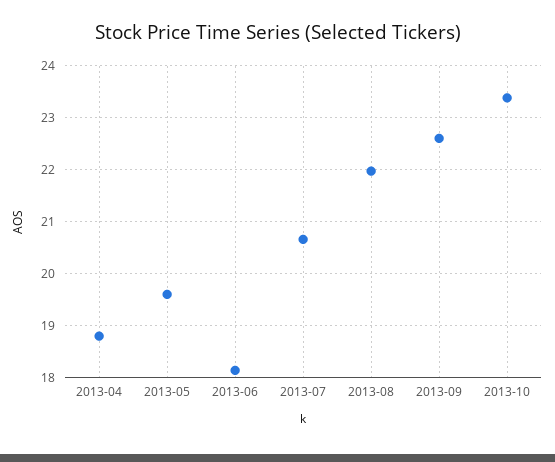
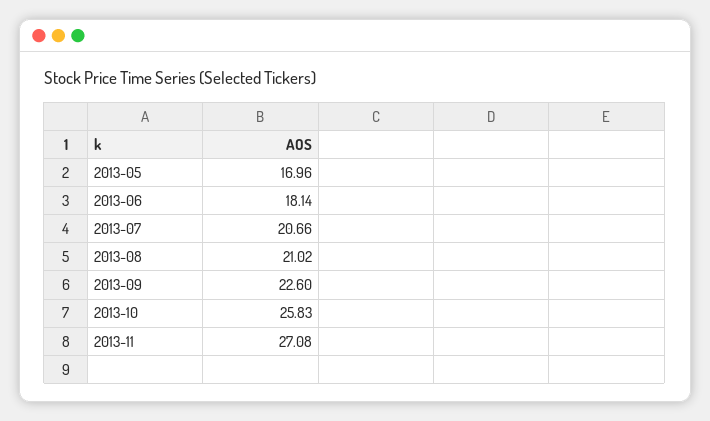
2013-04: 18.8 -> none
2013-05: 19.6 -> 16.96
2013-08: 22 -> 21.02
2013-10: 23.4 -> 25.83
2013-11: none -> 27.08

